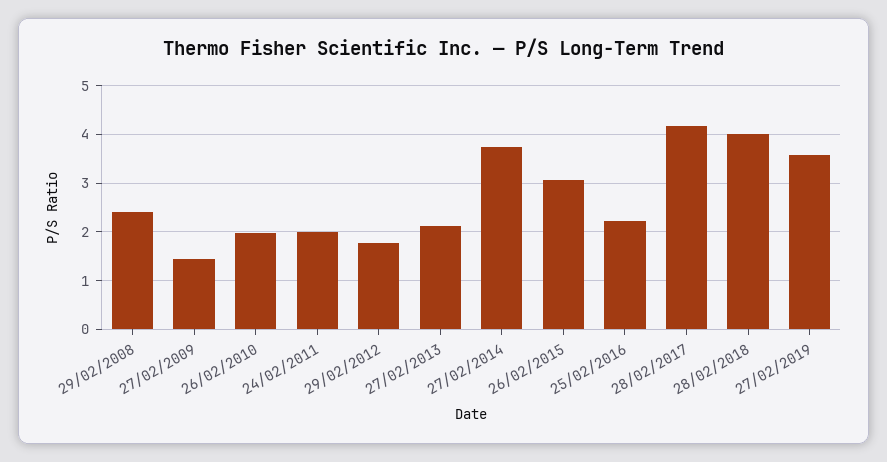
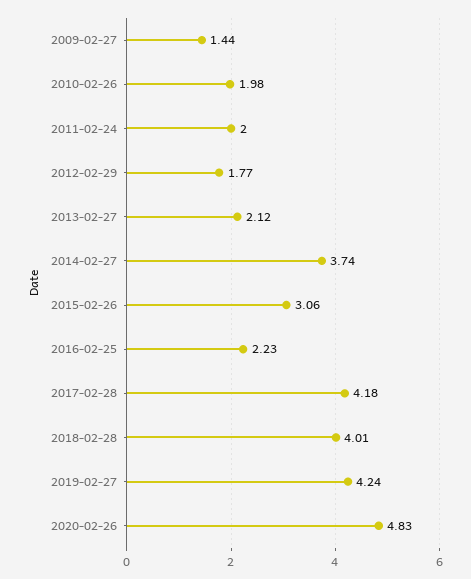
29/02/2008: 2.4 -> none
27/02/2019: 3.6 -> 4.24
2020-02-26: none -> 4.83

